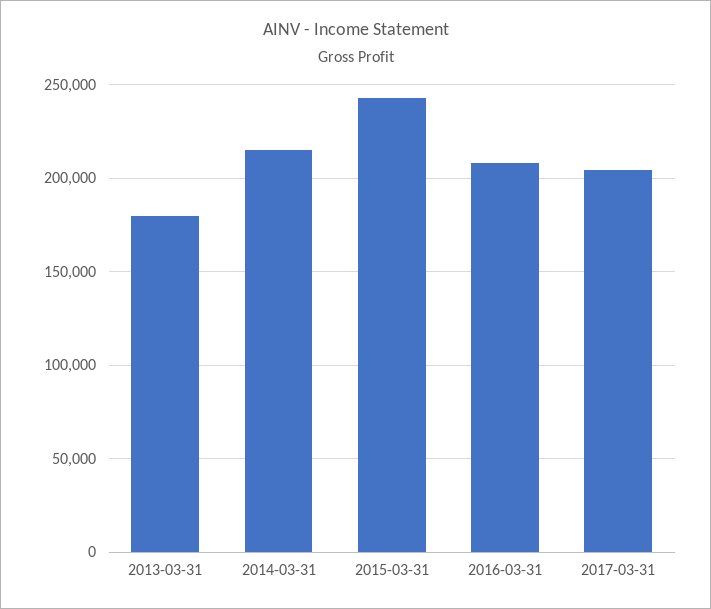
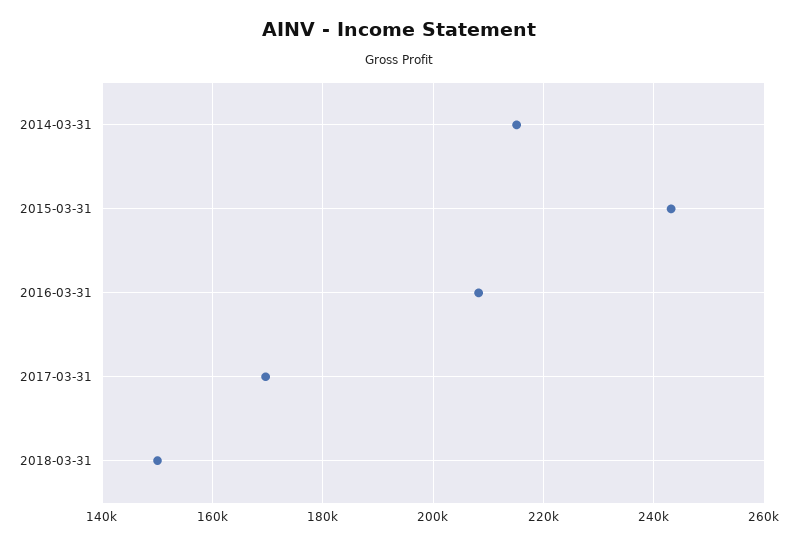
2013-03-31: 180000 -> none
2017-03-31: 205000 -> 170000
2018-03-31: none -> 150000

